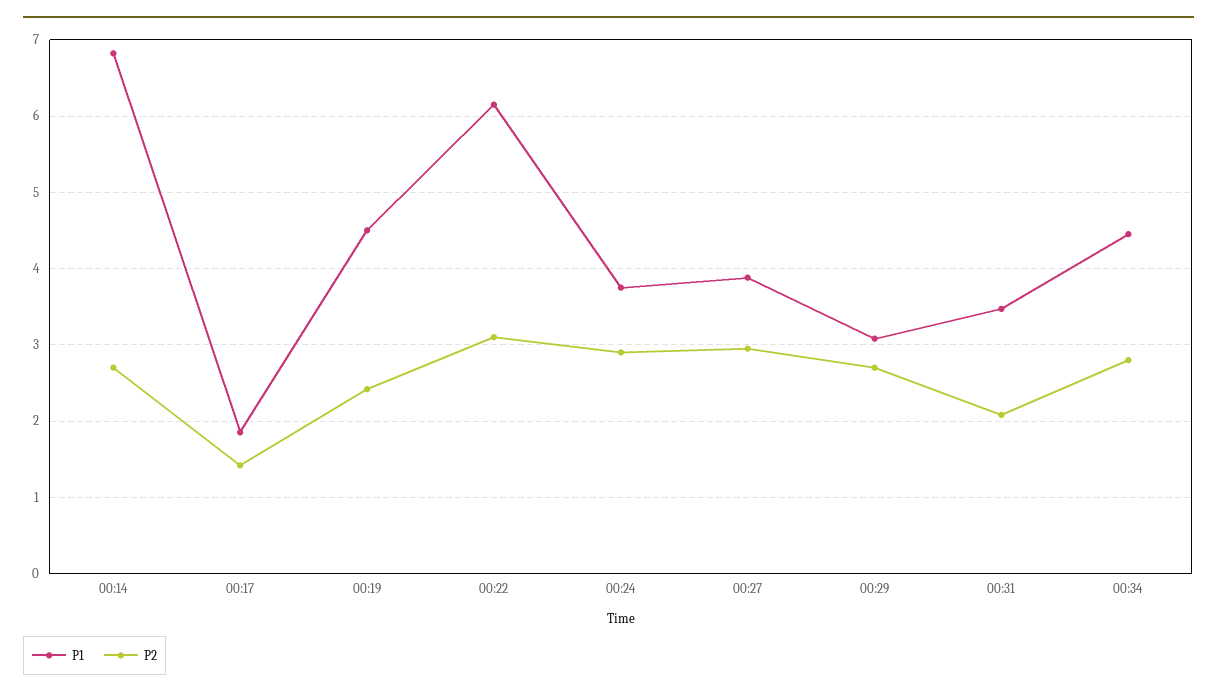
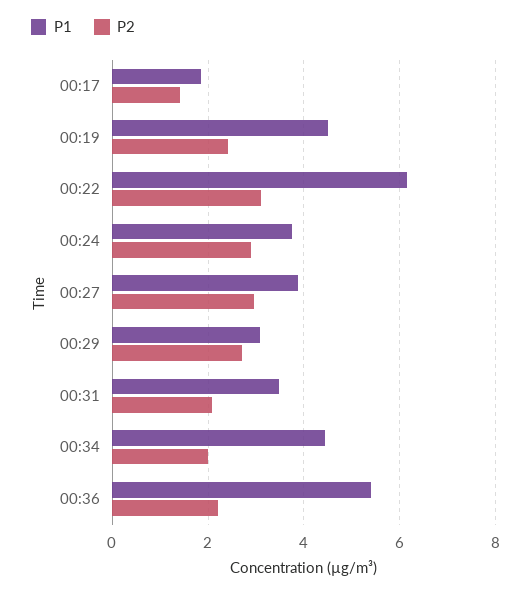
P1, 00:14: 6.8 -> none
P2, 00:14: 2.7 -> none
P2, 00:34: 2.8 -> 2
P1, 00:36: none -> 5.4
P2, 00:36: none -> 2.2

